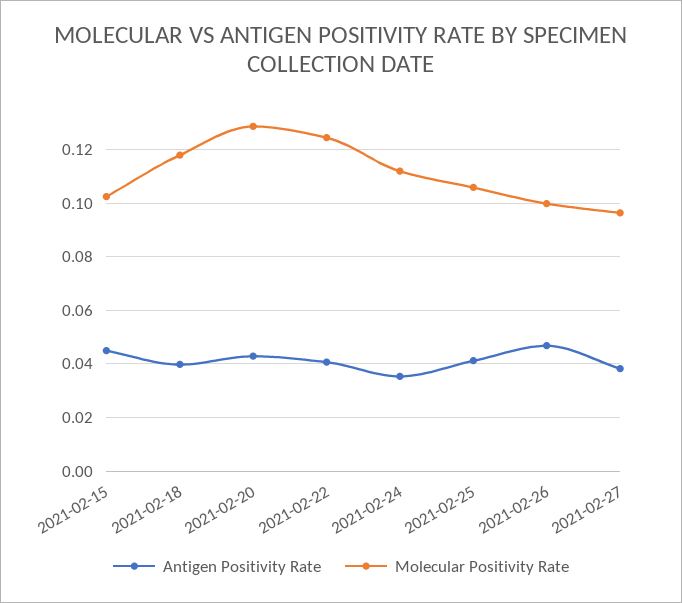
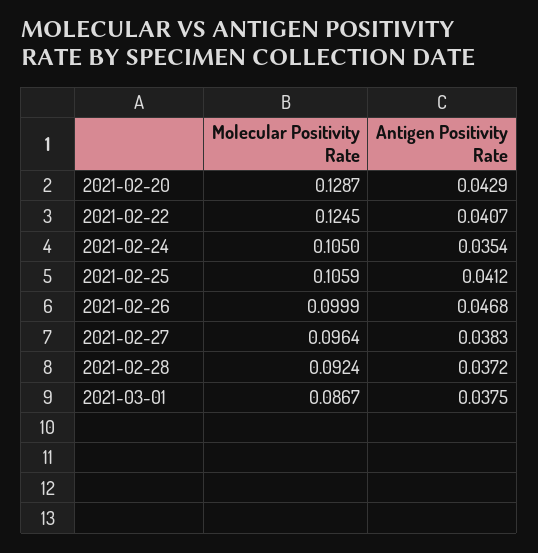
Antigen Positivity Rate, 2021-02-15: 0.045 -> none
Molecular Positivity Rate, 2021-02-15: 0.1025 -> none
Antigen Positivity Rate, 2021-02-18: 0.04 -> none
Molecular Positivity Rate, 2021-02-18: 0.1175 -> none
Molecular Positivity Rate, 2021-02-24: 0.1125 -> 0.105
Molecular Positivity Rate, 2021-02-28: none -> 0.0924
Antigen Positivity Rate, 2021-02-28: none -> 0.0372
Molecular Positivity Rate, 2021-03-01: none -> 0.0867
Antigen Positivity Rate, 2021-03-01: none -> 0.0375

